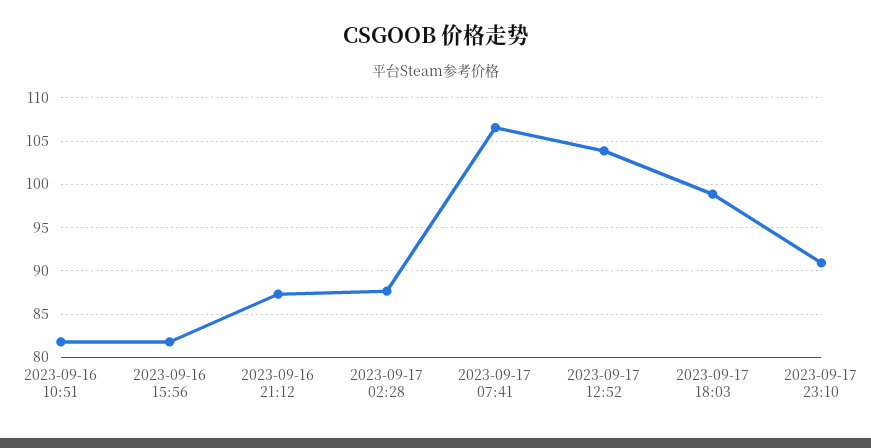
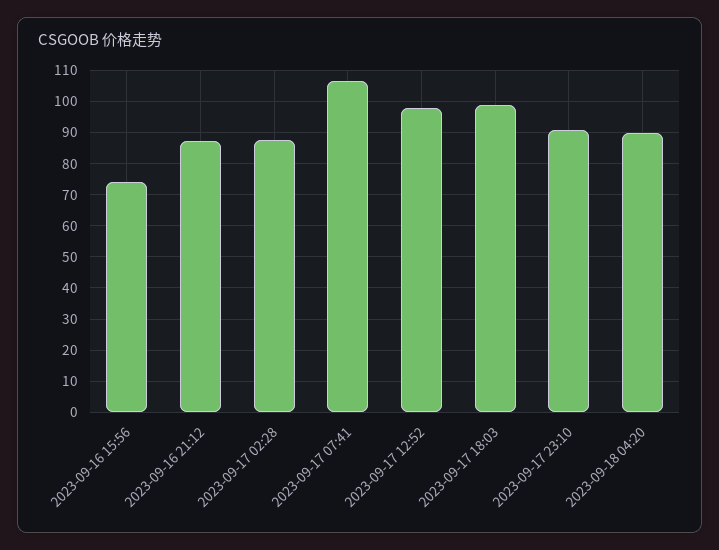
2023-09-16 10:51: 82 -> none
2023-09-16 15:56: 82 -> 74
2023-09-17 12:52: 104 -> 98
2023-09-18 04:20: none -> 90

